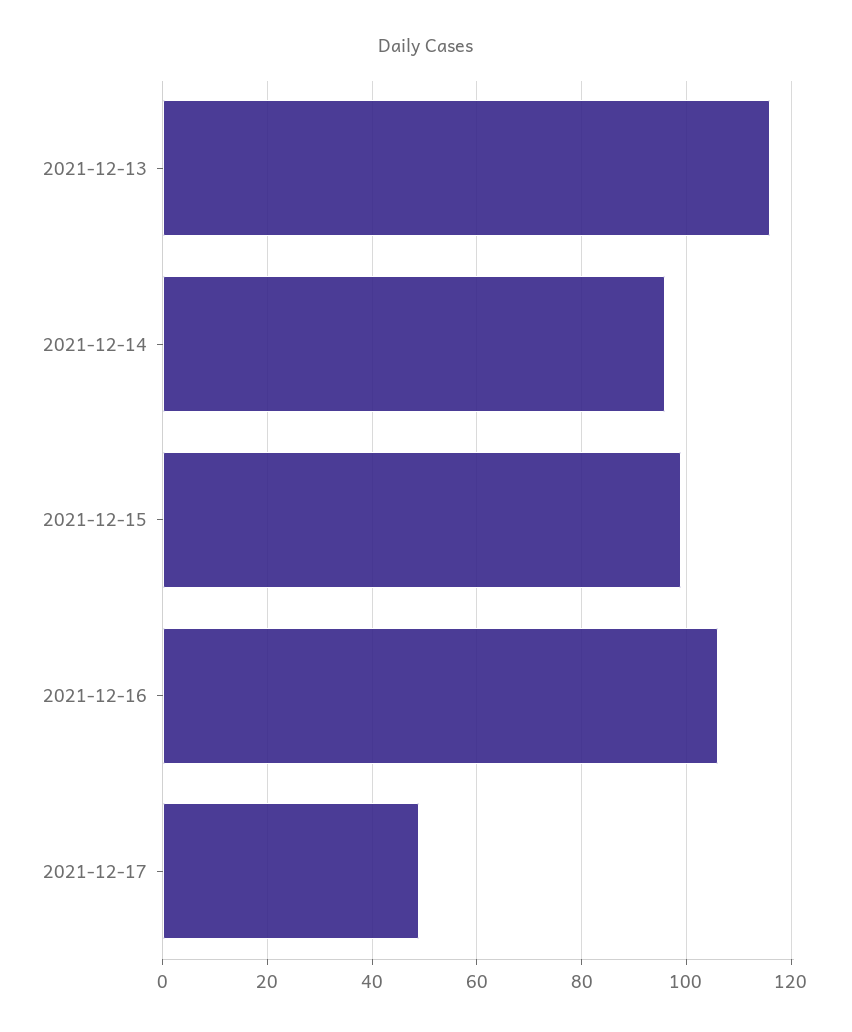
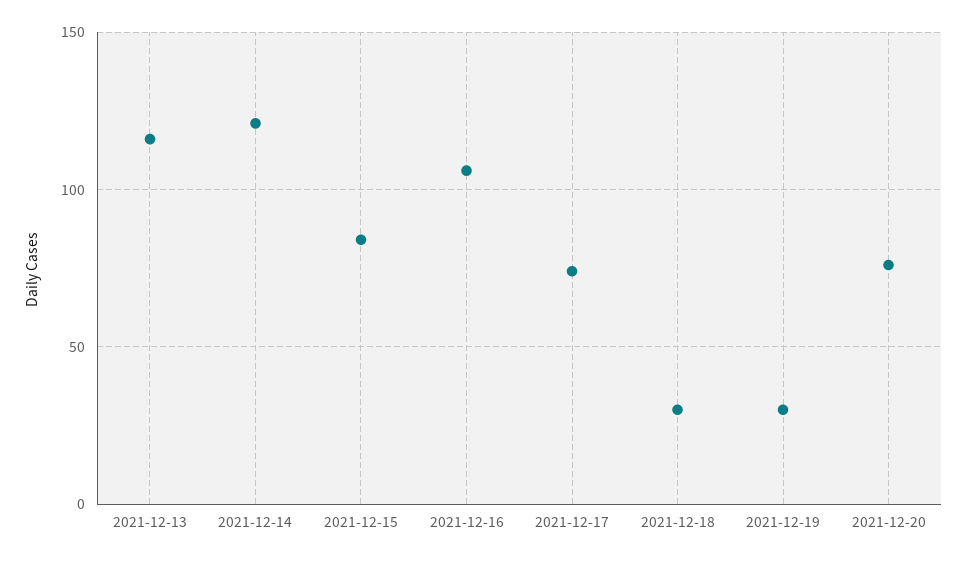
2021-12-14: 95 -> 120
2021-12-15: 100 -> 85
2021-12-17: 50 -> 75
2021-12-18: none -> 30
2021-12-19: none -> 30
2021-12-20: none -> 75

